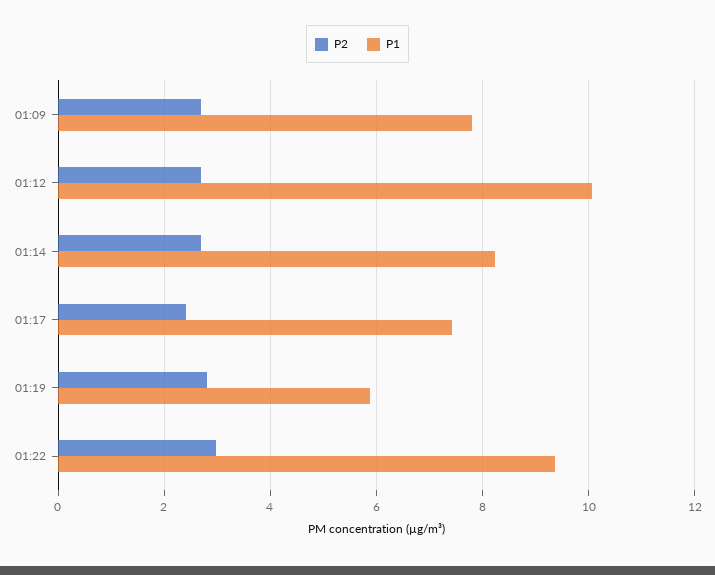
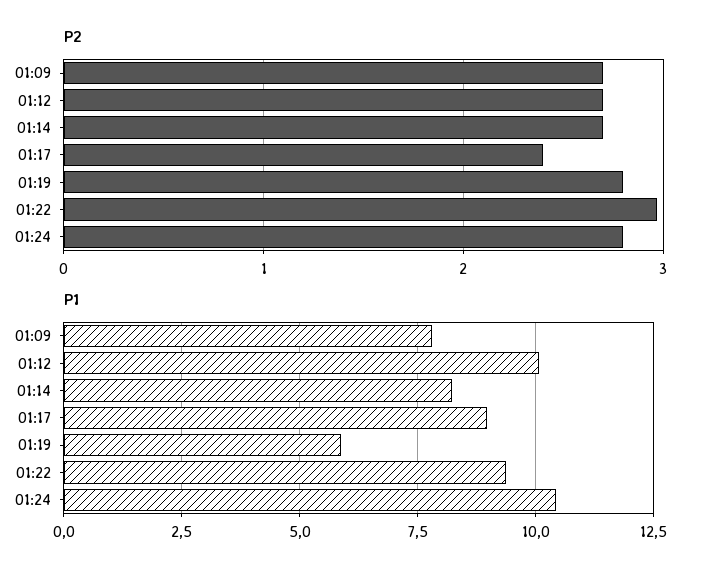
P1, 01:17: 7.4 -> 9
P2, 01:24: none -> 2.8
P1, 01:24: none -> 10.5

